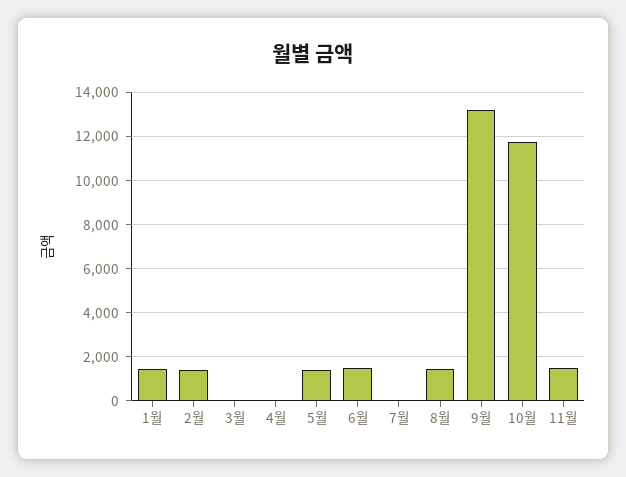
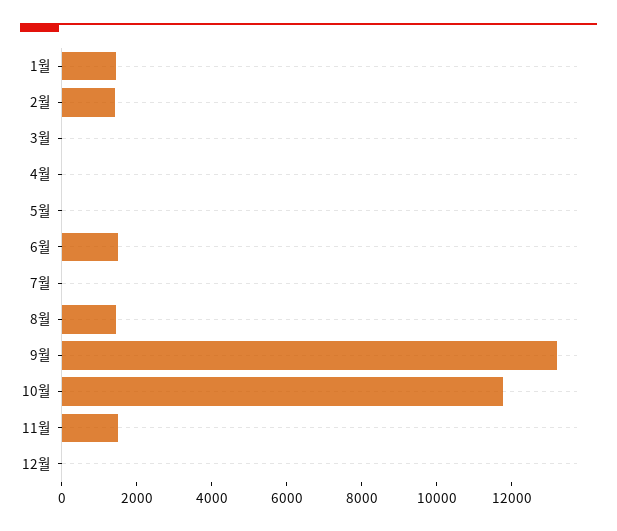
5월: 1500 -> 0
12월: none -> 0

